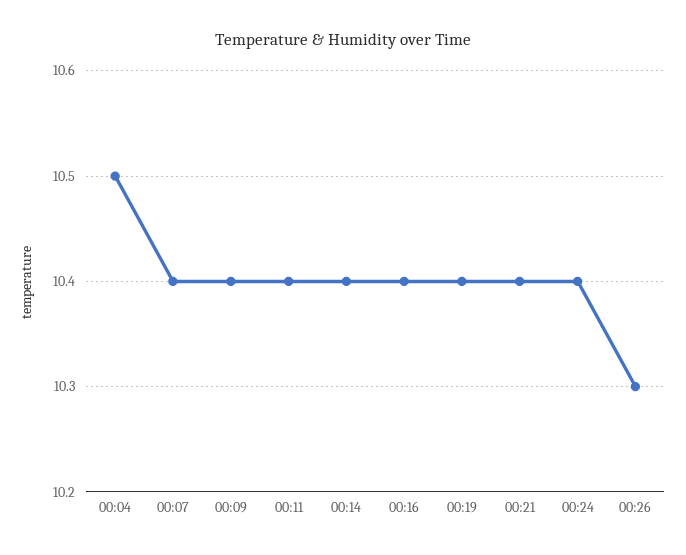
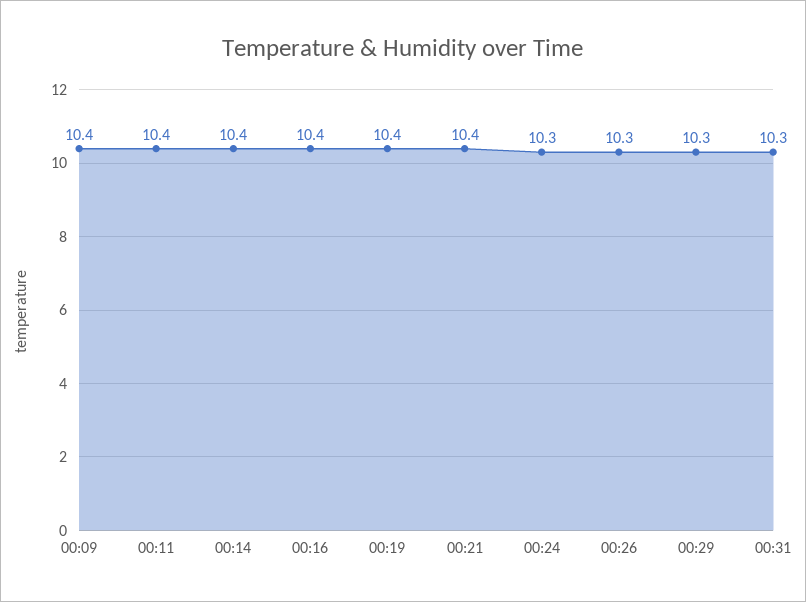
00:04: 10.5 -> none
00:07: 10.4 -> none
00:24: 10.4 -> 10.3
00:29: none -> 10.3
00:31: none -> 10.3

